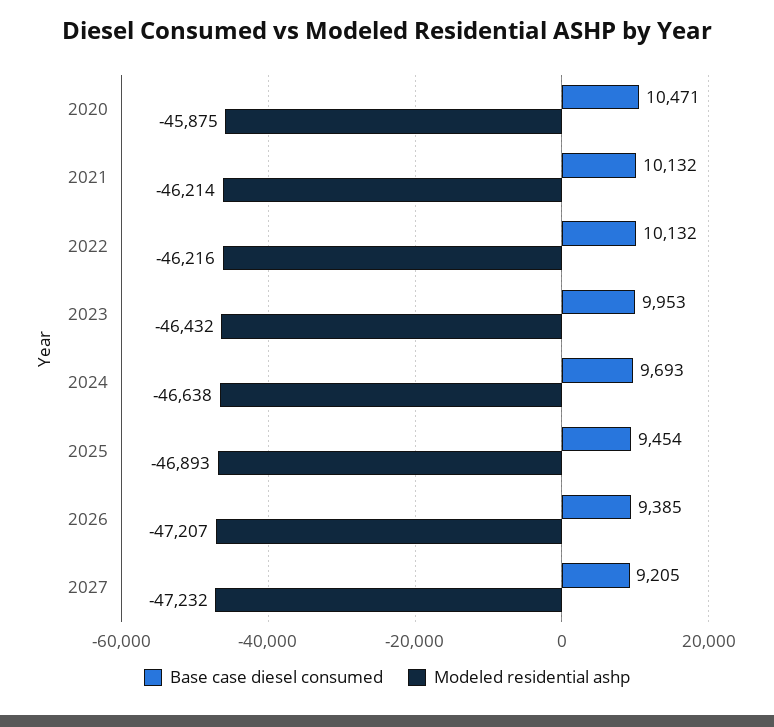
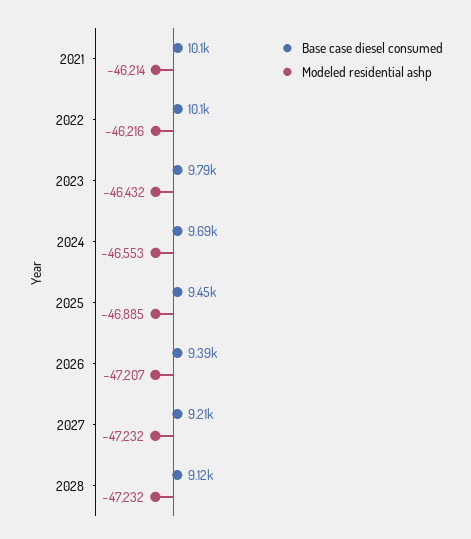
Base case diesel consumed, 2020: 10471 -> none
Modeled residential ashp, 2020: -45875 -> none
Base case diesel consumed, 2023: 9953 -> 9790
Modeled residential ashp, 2024: -46638 -> -46553
Modeled residential ashp, 2025: -46893 -> -46885
Base case diesel consumed, 2028: none -> 9120
Modeled residential ashp, 2028: none -> -47232

